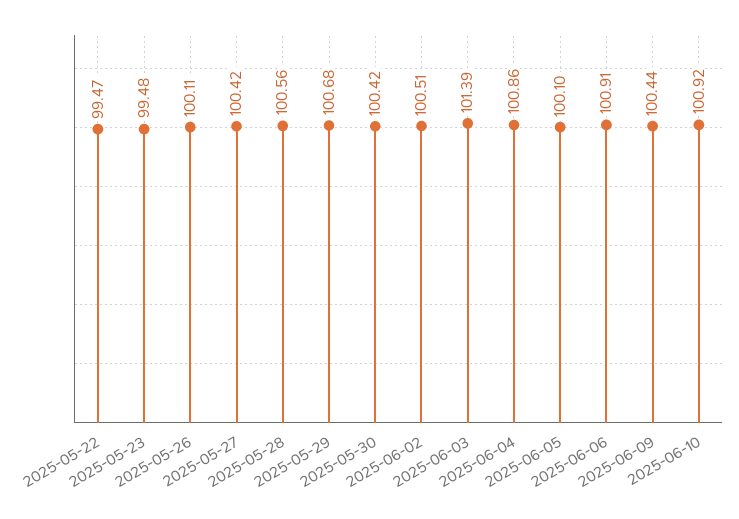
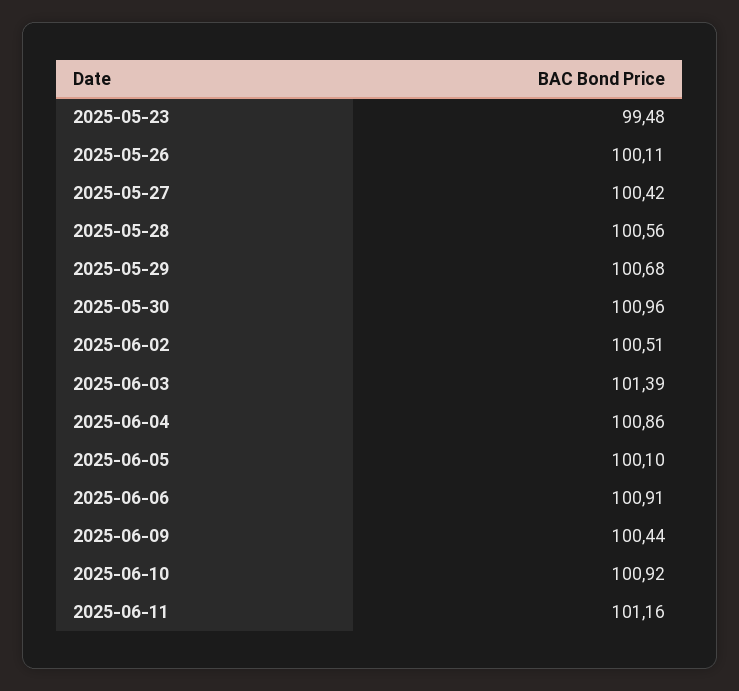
2025-05-22: 99.47 -> none
2025-05-30: 100.42 -> 100.96
2025-06-11: none -> 101.16

